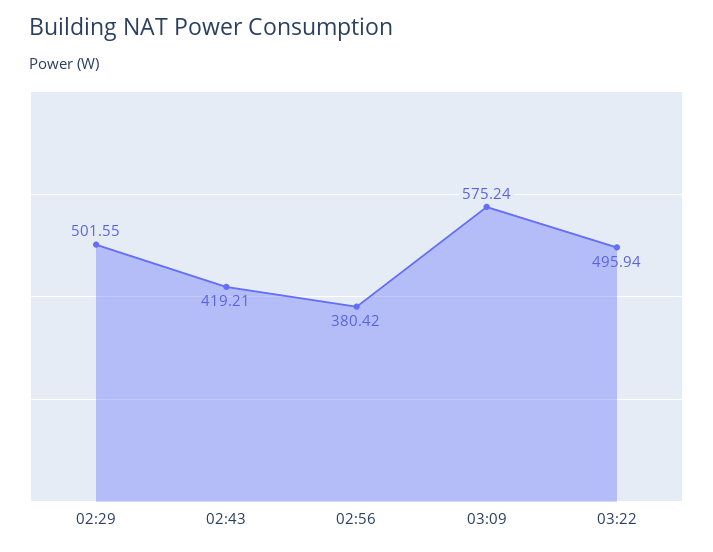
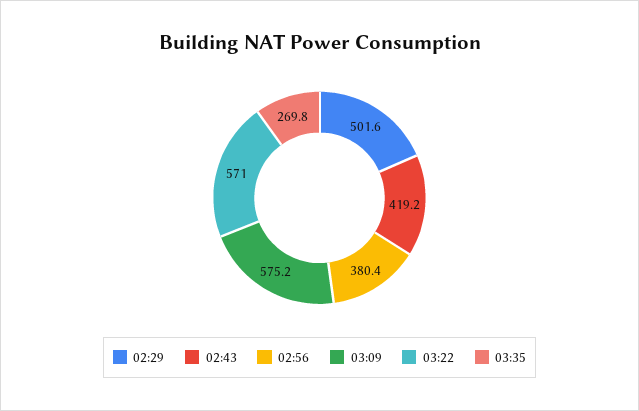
03:22: 495.94 -> 571
03:35: none -> 269.8

